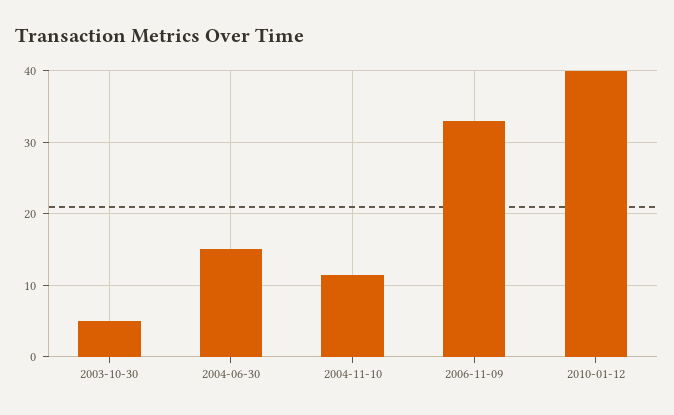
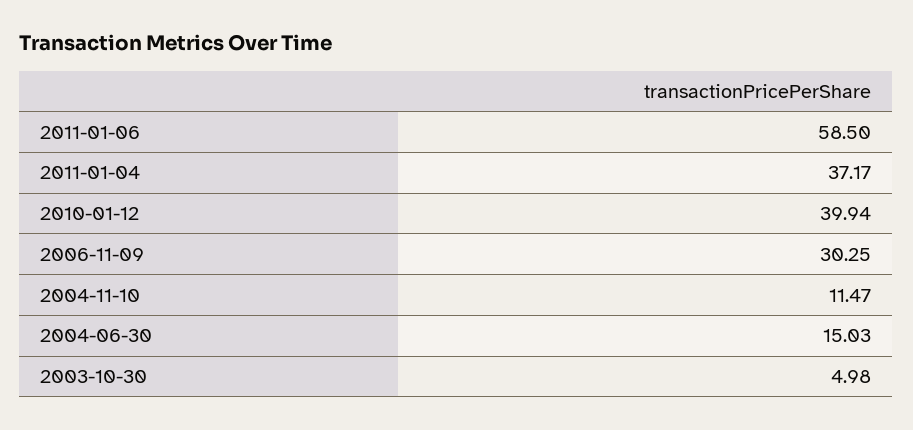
2006-11-09: 33 -> 30.25
2011-01-06: none -> 58.5
2011-01-04: none -> 37.17

